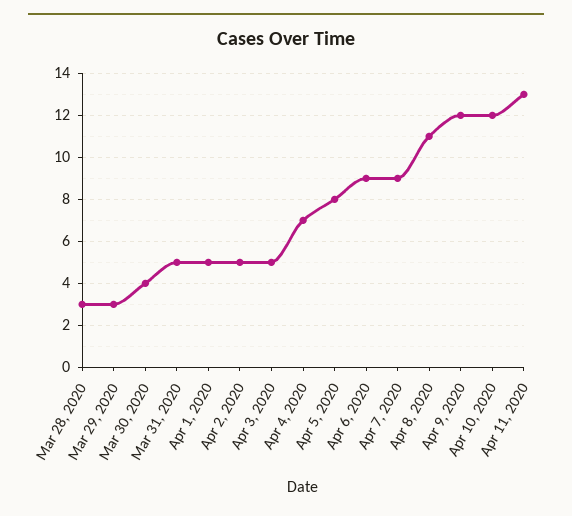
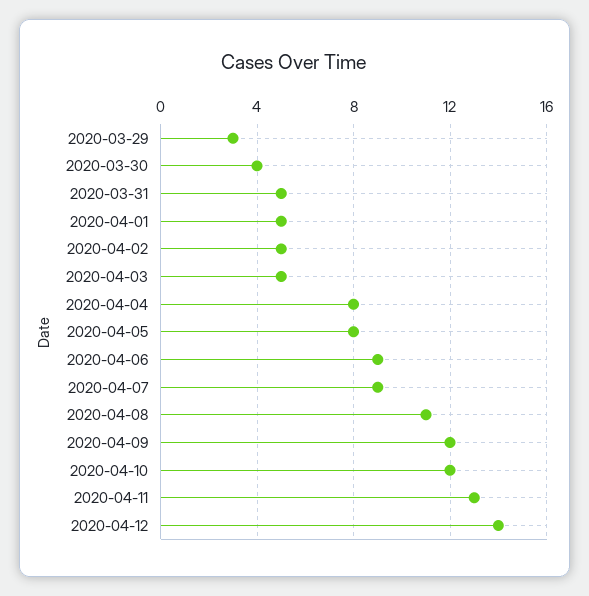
Mar 28, 2020: 3 -> none
Apr 4, 2020: 7 -> 8
2020-04-12: none -> 14

